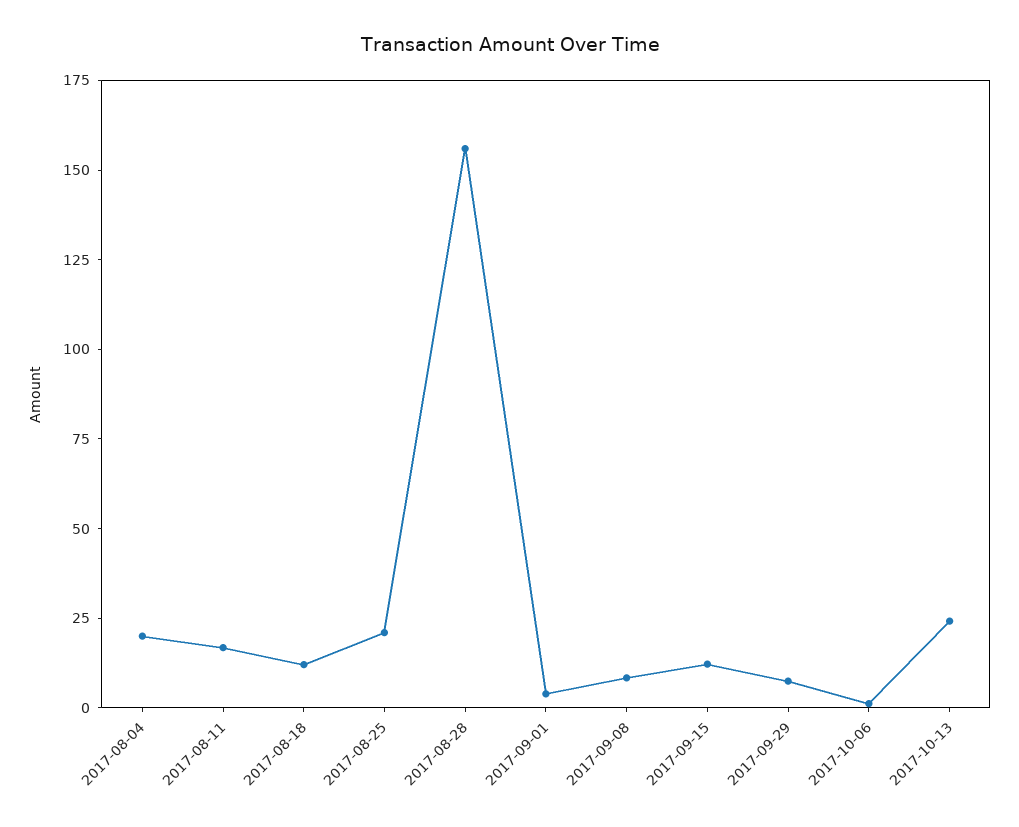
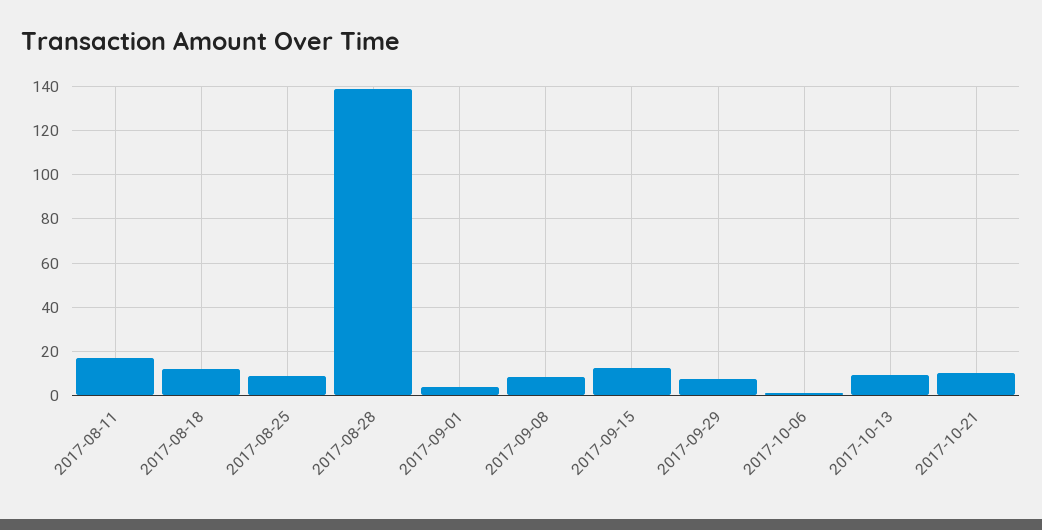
2017-08-04: 20 -> none
2017-08-25: 20 -> 10
2017-08-28: 155 -> 140
2017-10-13: 25 -> 10
2017-10-21: none -> 10

